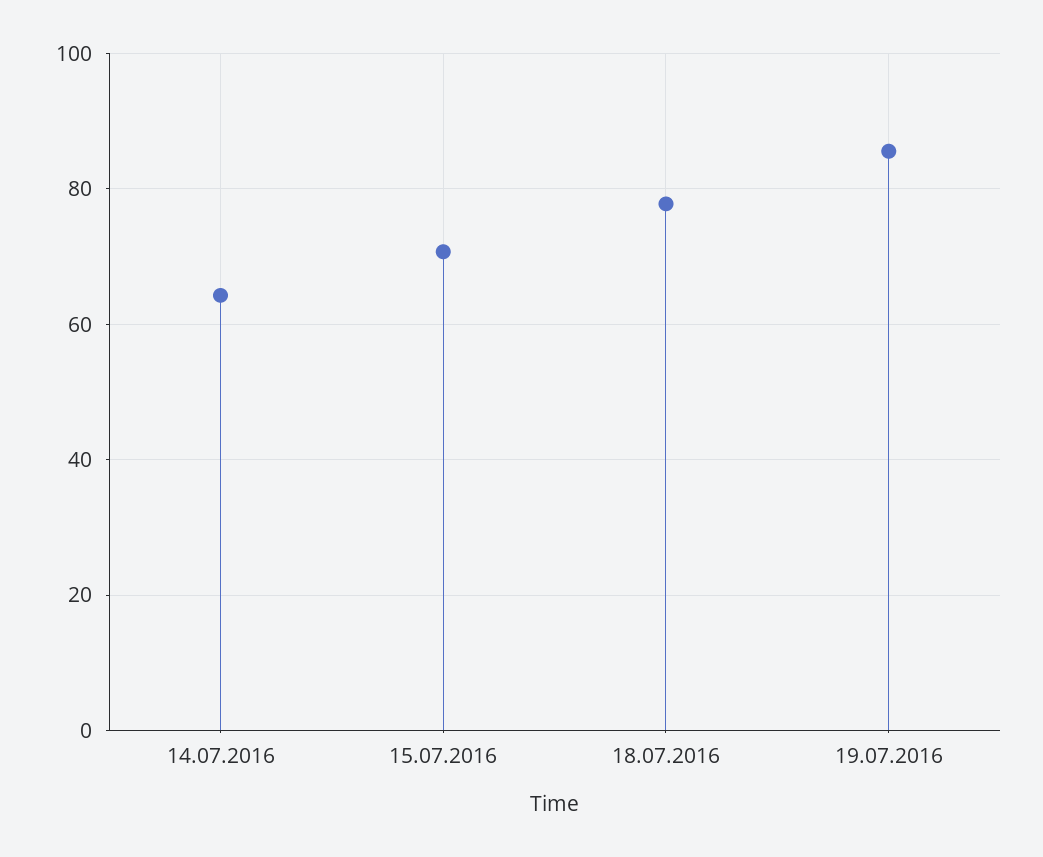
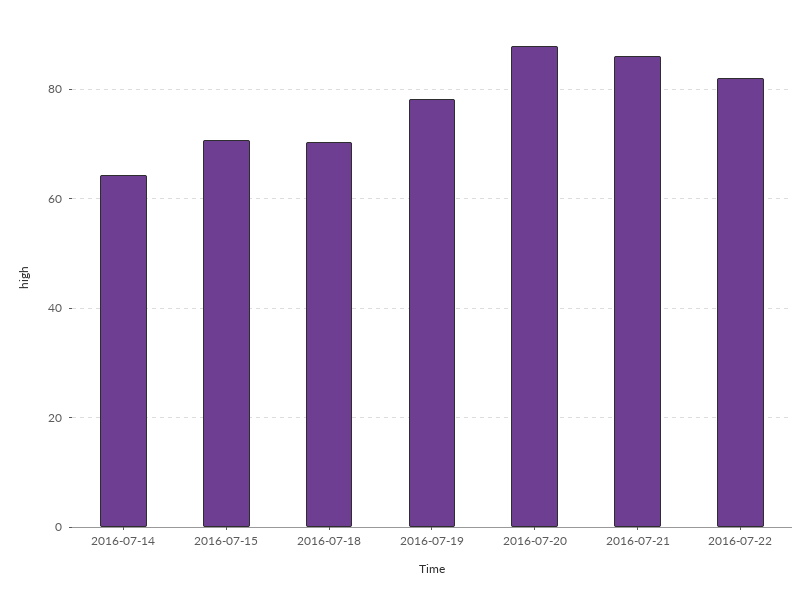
18.07.2016: 78 -> 70
19.07.2016: 86 -> 78
2016-07-20: none -> 88
2016-07-21: none -> 86
2016-07-22: none -> 82

